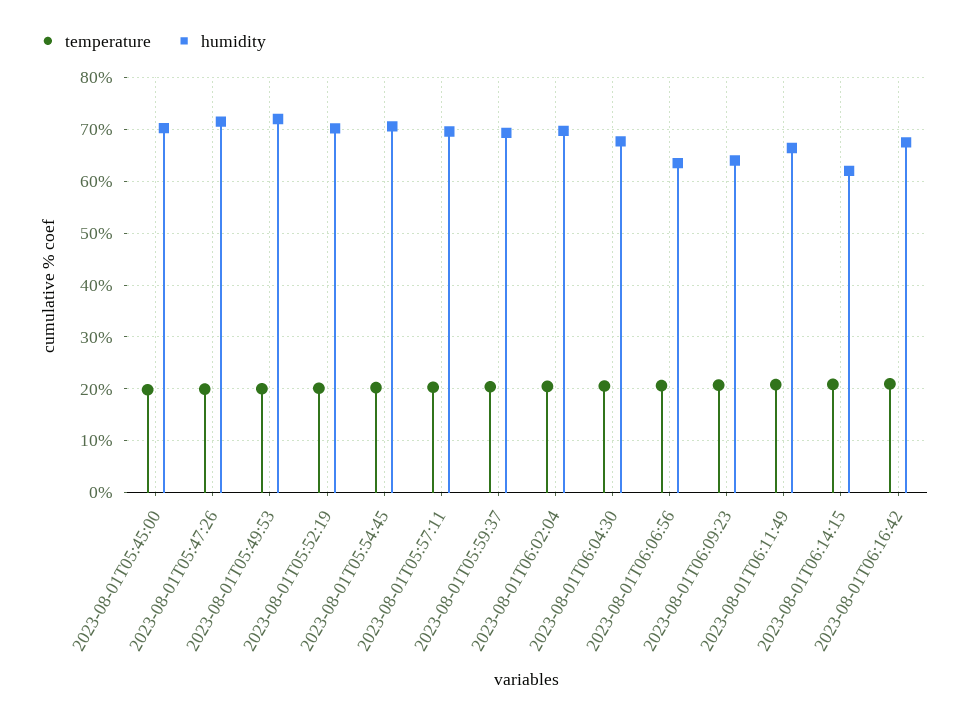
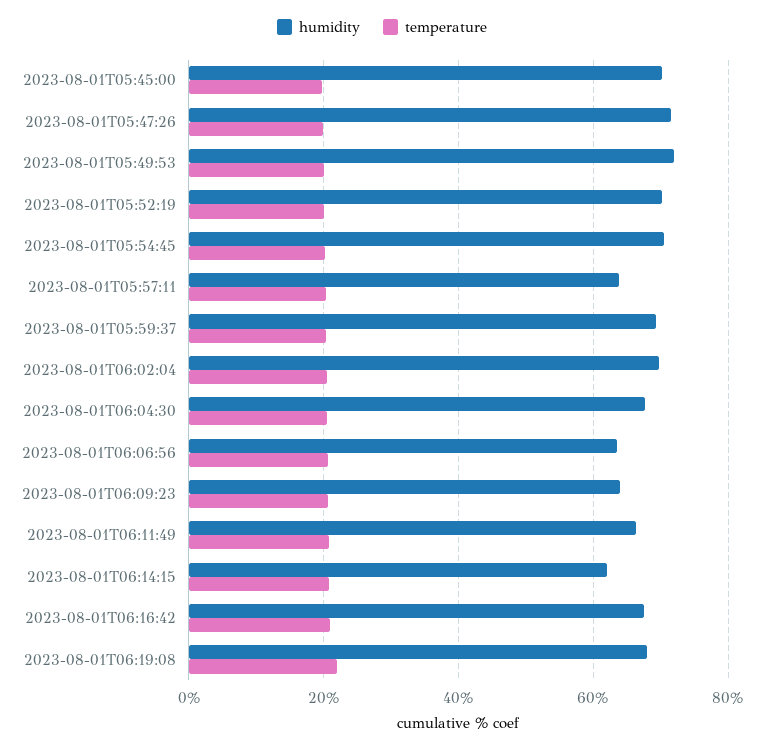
humidity, 2023-08-01T05:57:11: 70 -> 64
humidity, 2023-08-01T06:19:08: none -> 68
temperature, 2023-08-01T06:19:08: none -> 22

